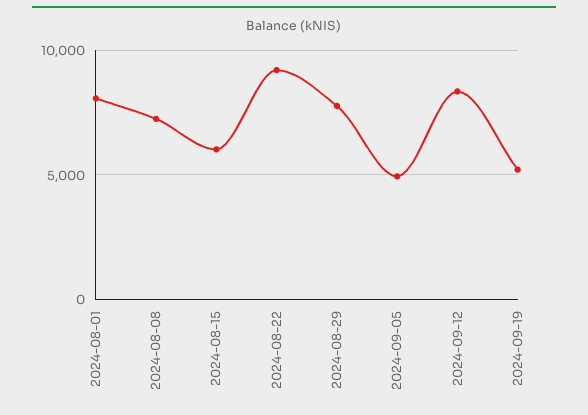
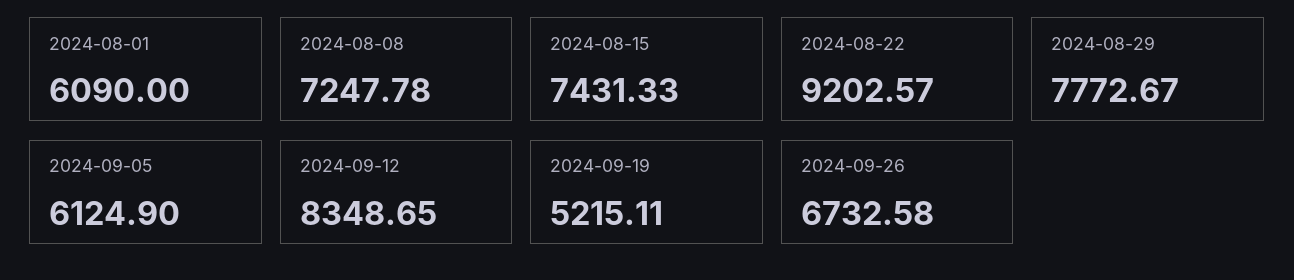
2024-08-01: 8000 -> 6090
2024-08-15: 6000 -> 7431.33
2024-09-05: 5000 -> 6124.9
2024-09-26: none -> 6732.58

